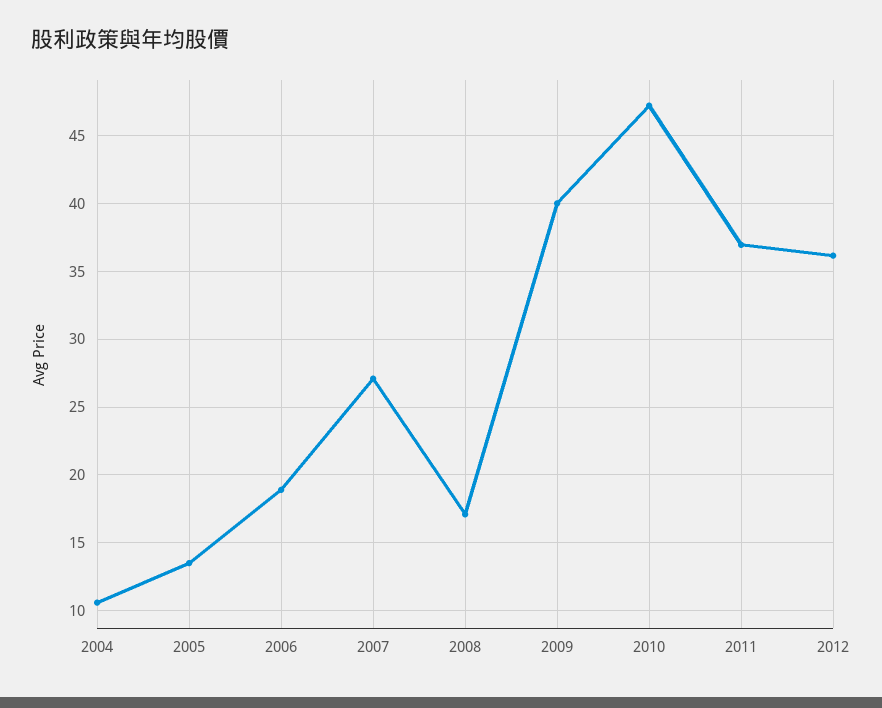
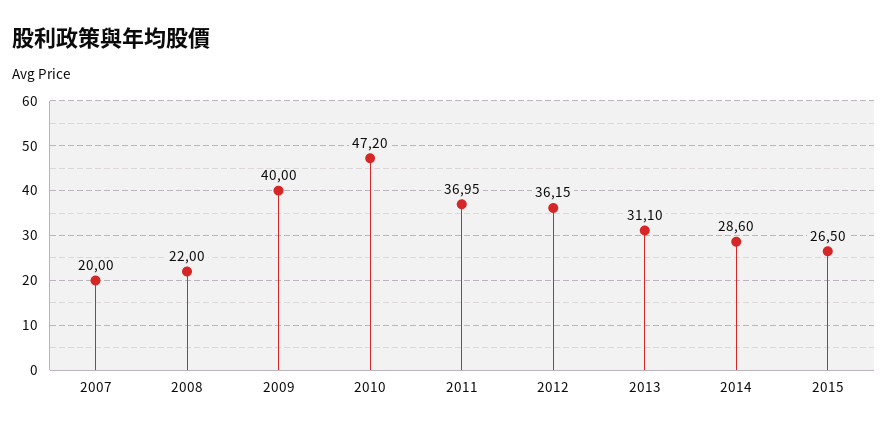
2004: 10.5 -> none
2005: 13.5 -> none
2006: 19 -> none
2007: 27 -> 20
2008: 17 -> 22
2013: none -> 31.1
2014: none -> 28.6
2015: none -> 26.5

